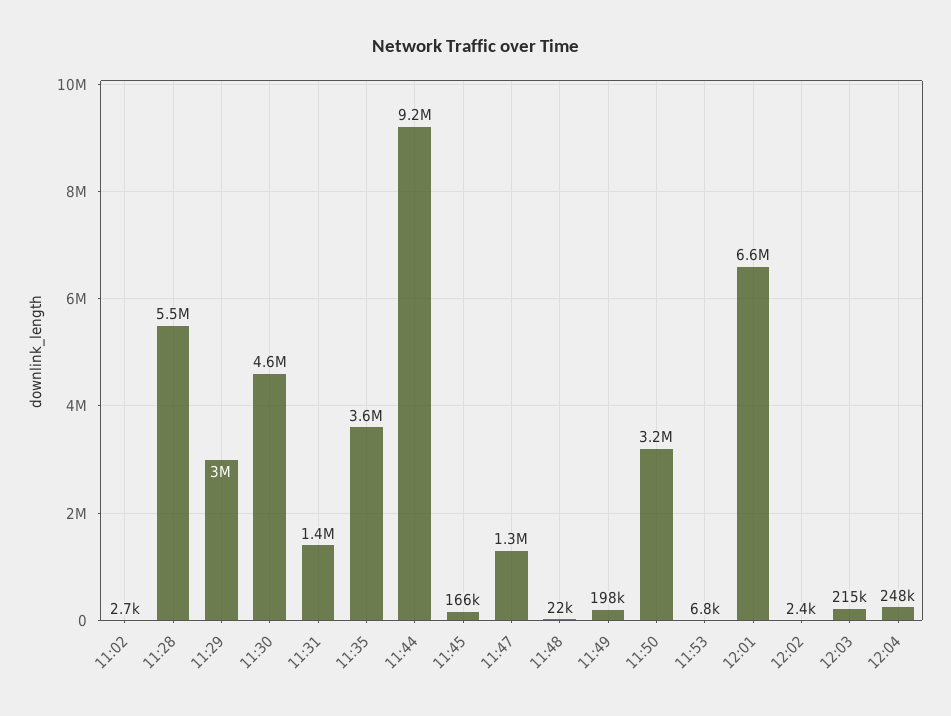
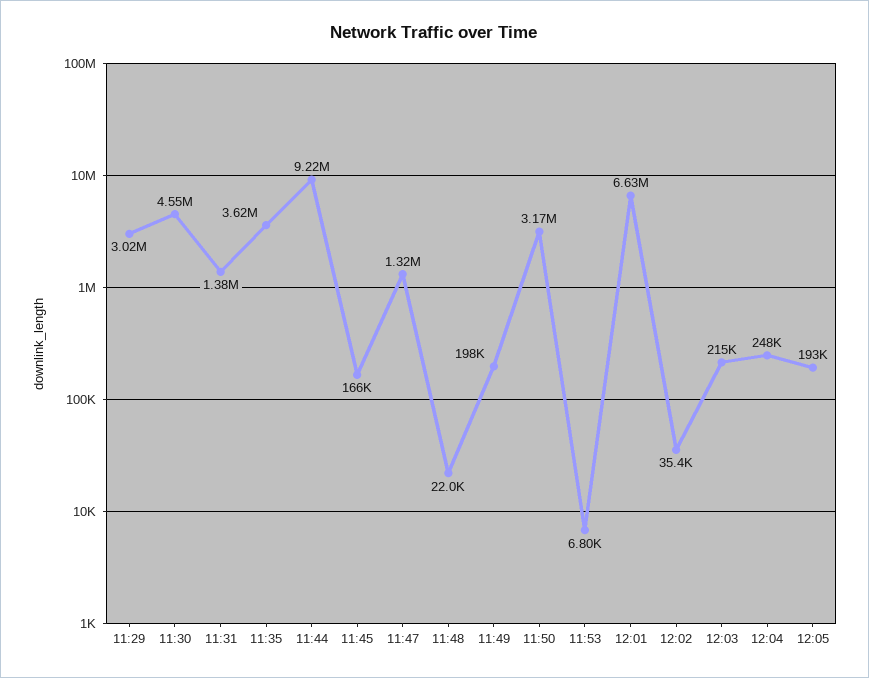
11:02: 2700 -> none
11:28: 5500000 -> none
12:02: 2400 -> 35400
12:05: none -> 193000

